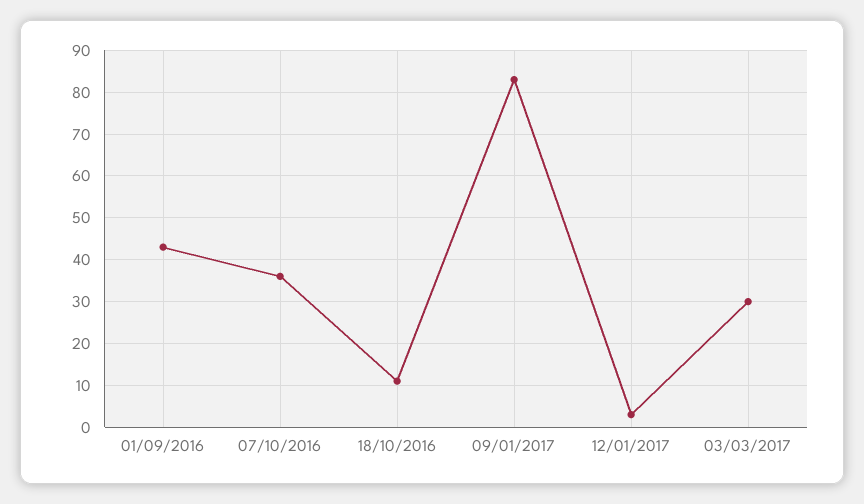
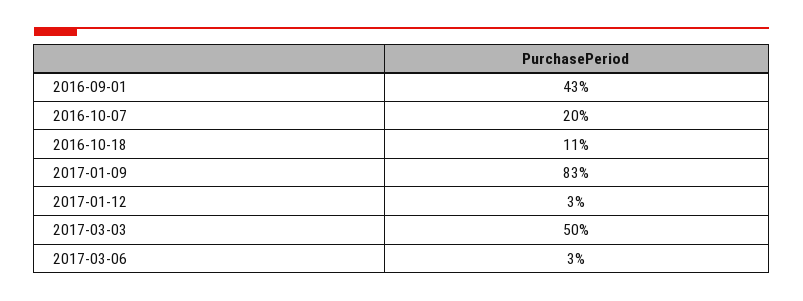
07/10/2016: 35 -> 20
03/03/2017: 30 -> 50
2017-03-06: none -> 3

